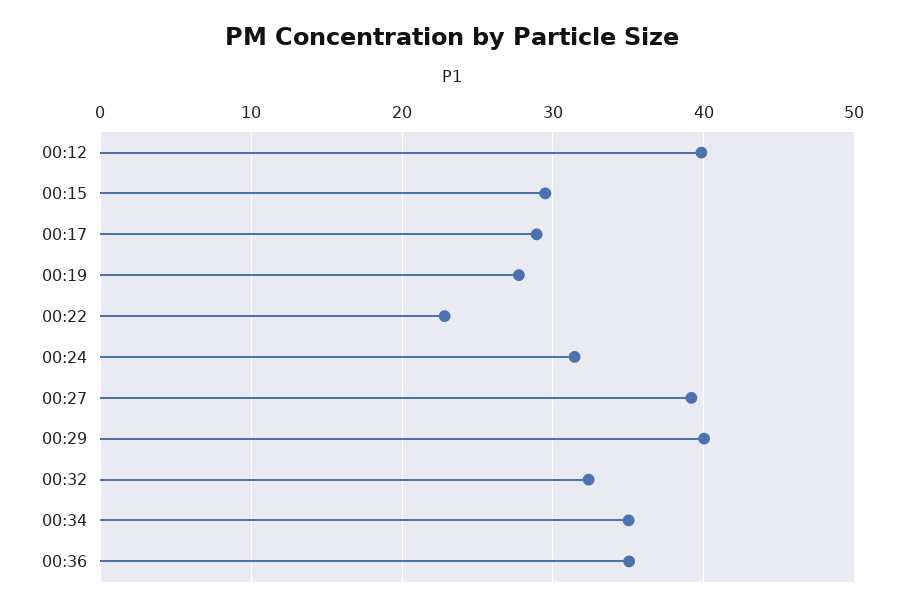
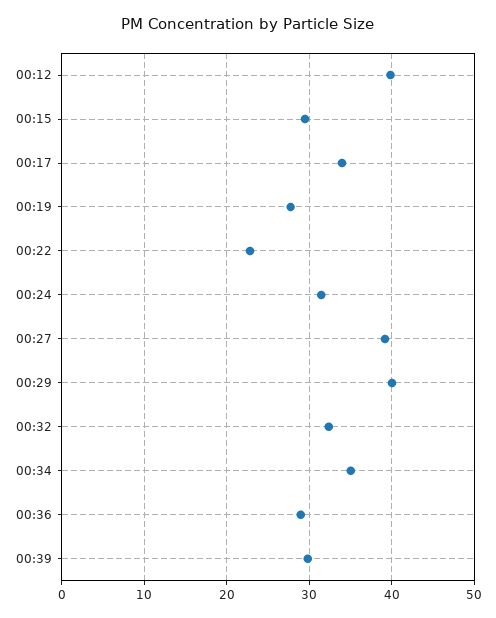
00:17: 29 -> 34
00:36: 35 -> 29
00:39: none -> 30

